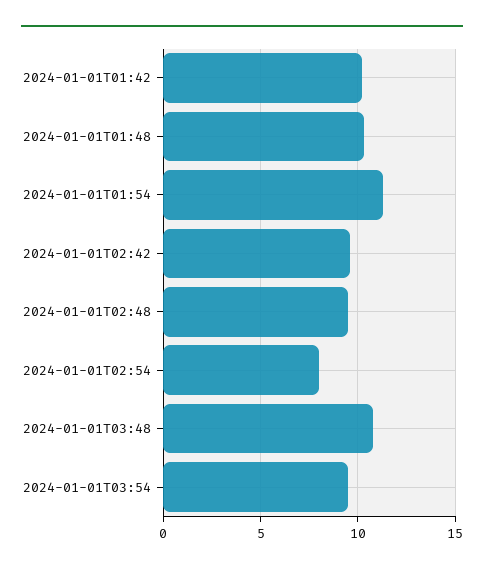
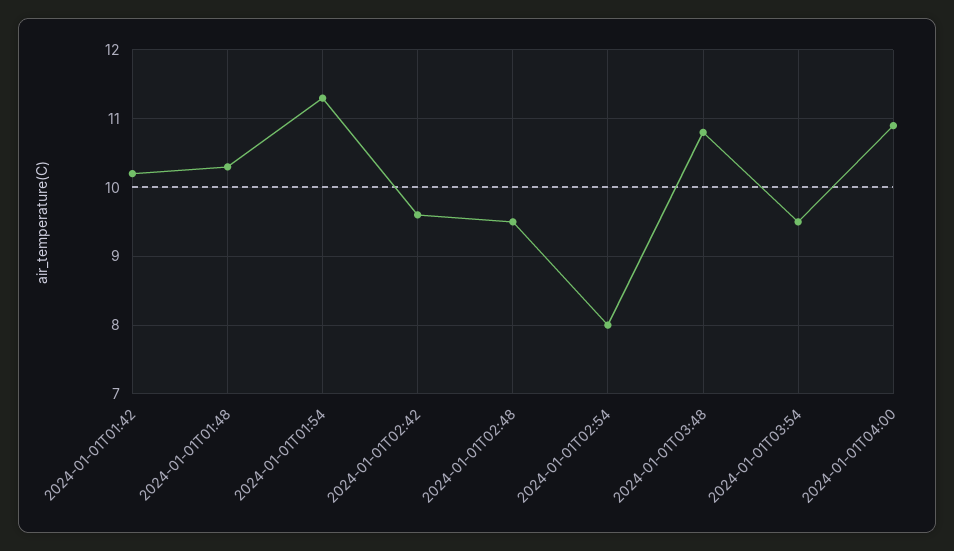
2024-01-01T04:00: none -> 10.9

